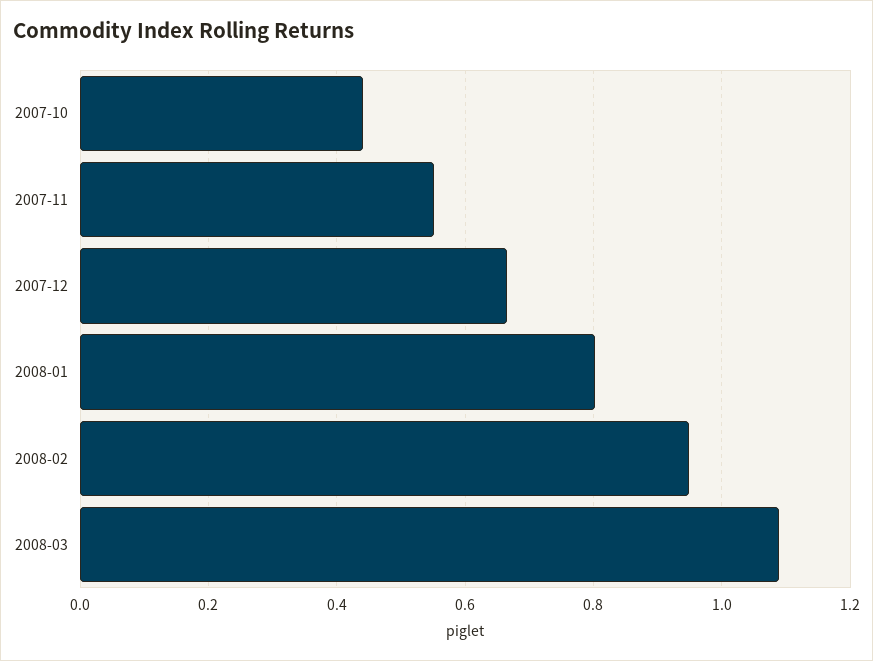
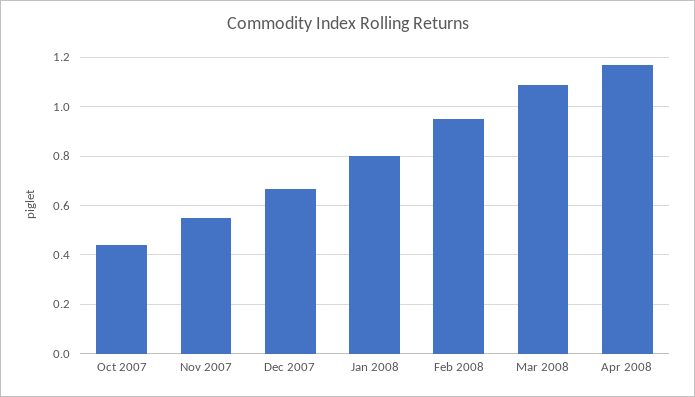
Apr 2008: none -> 1.175

